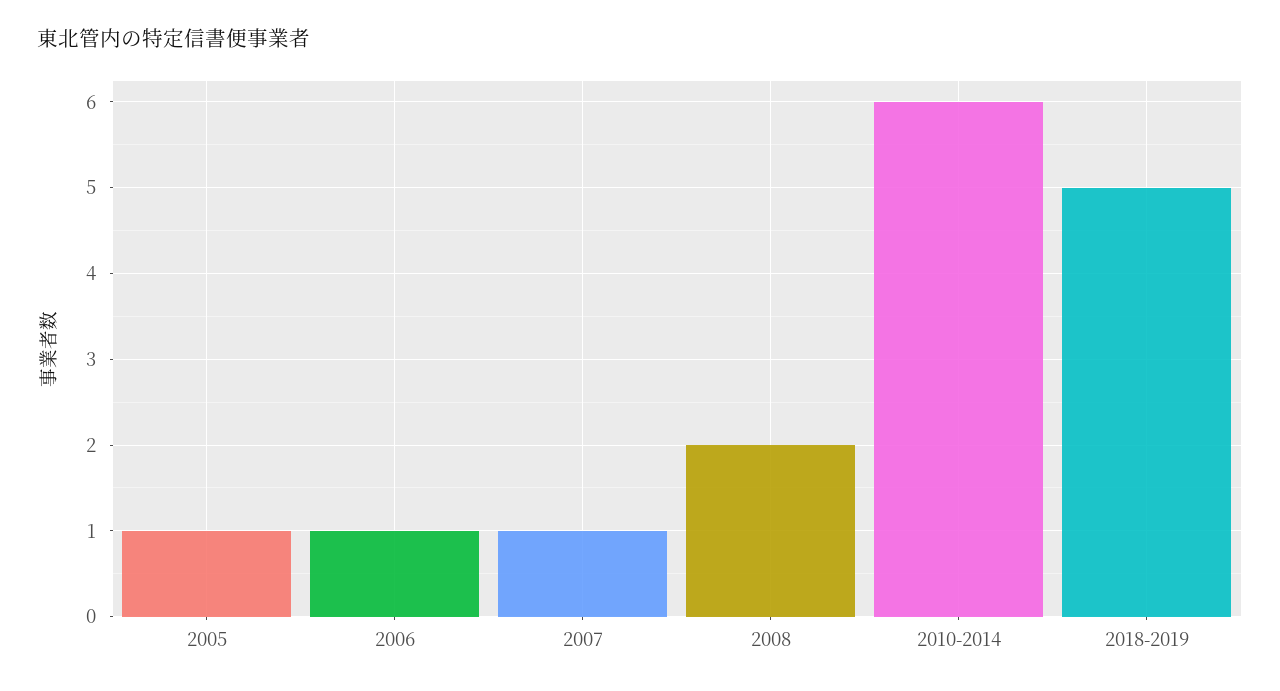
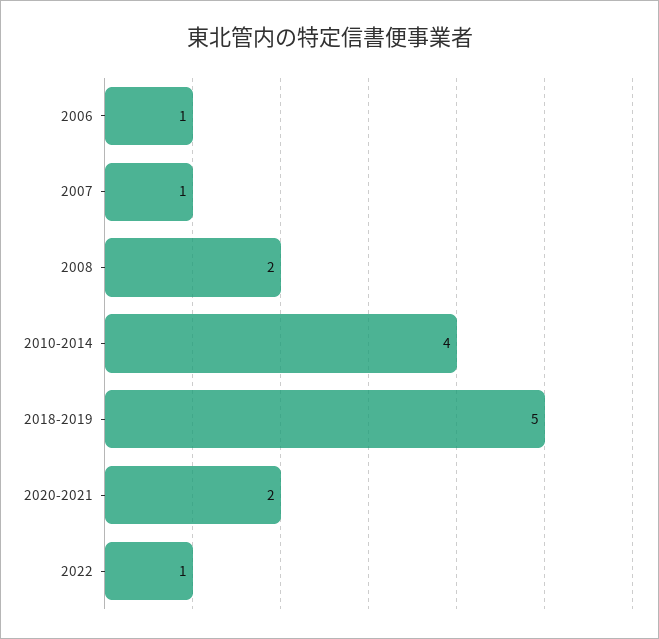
2005: 1 -> none
2010-2014: 6 -> 4
2020-2021: none -> 2
2022: none -> 1

